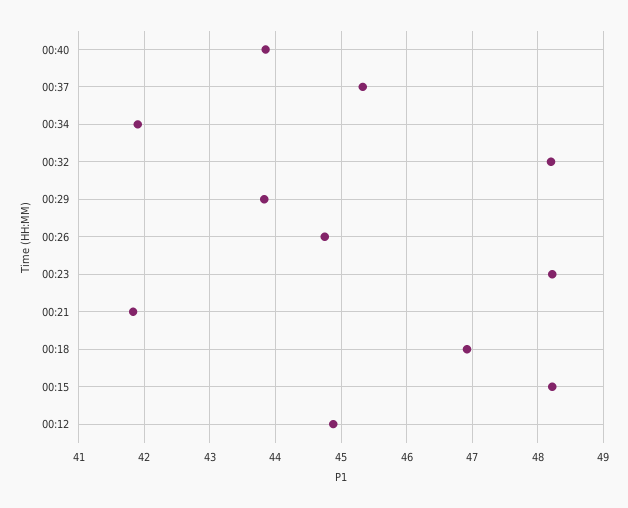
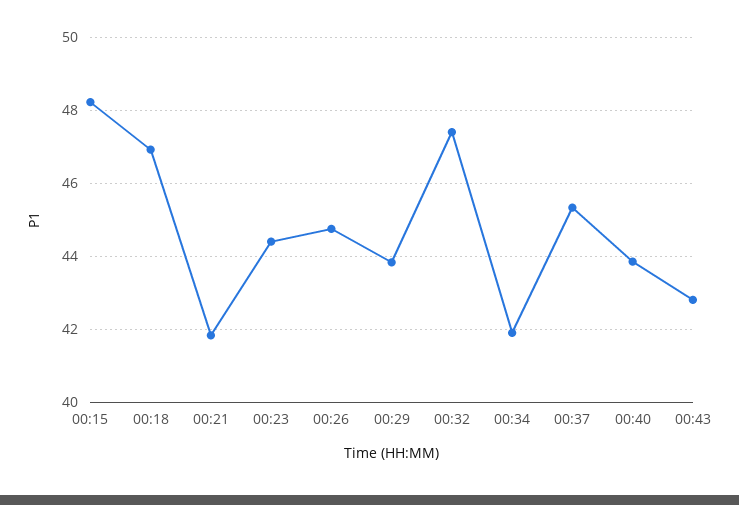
00:32: 48.2 -> 47.4
00:23: 48.2 -> 44.4
00:12: 44.9 -> none
00:43: none -> 42.8

